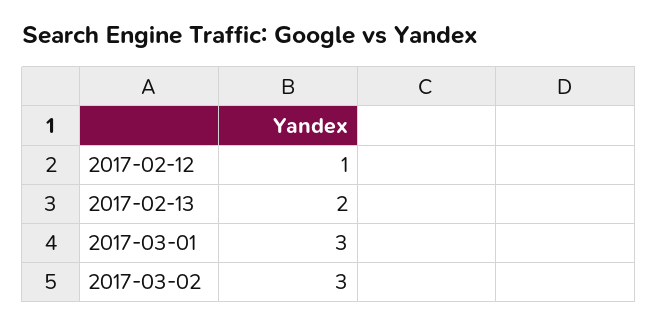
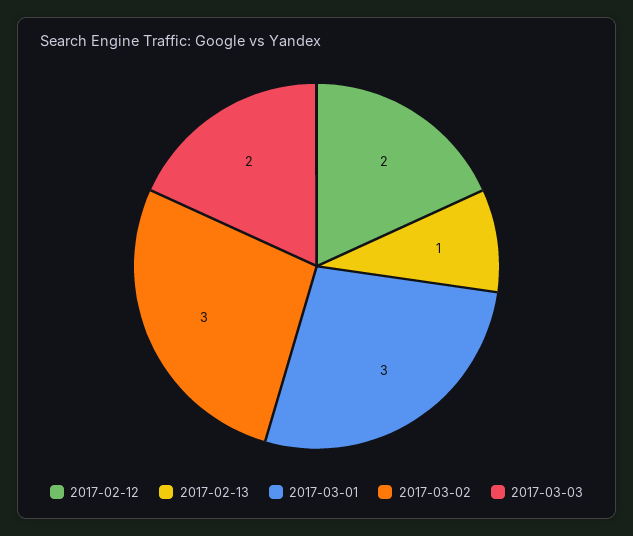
2017-02-12: 1 -> 2
2017-02-13: 2 -> 1
2017-03-03: none -> 2

